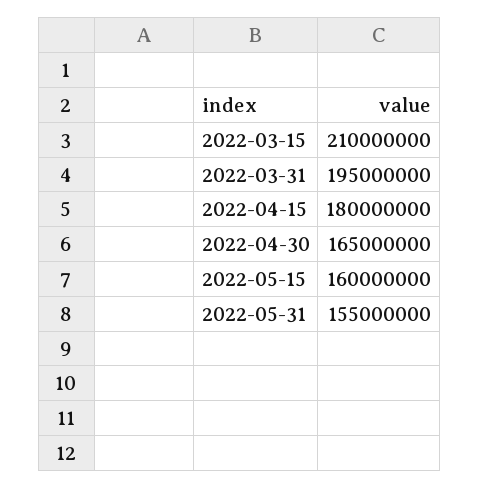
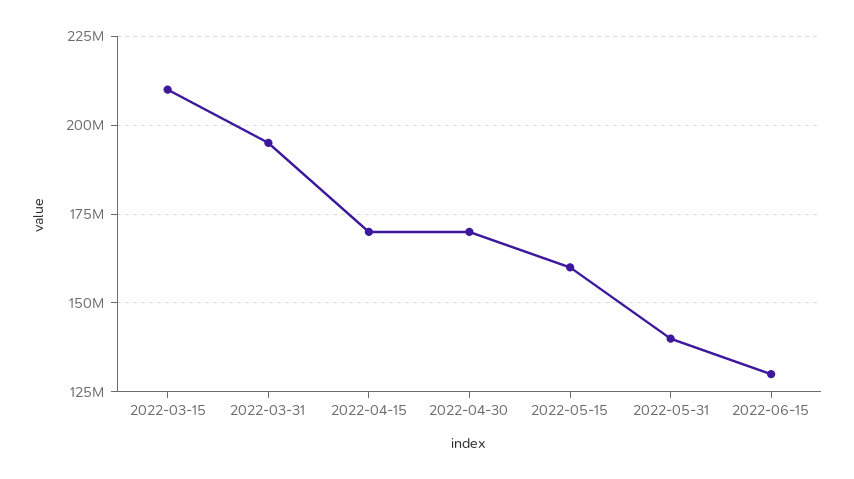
2022-04-15: 180000000 -> 170000000
2022-04-30: 165000000 -> 170000000
2022-05-31: 155000000 -> 140000000
2022-06-15: none -> 130000000

